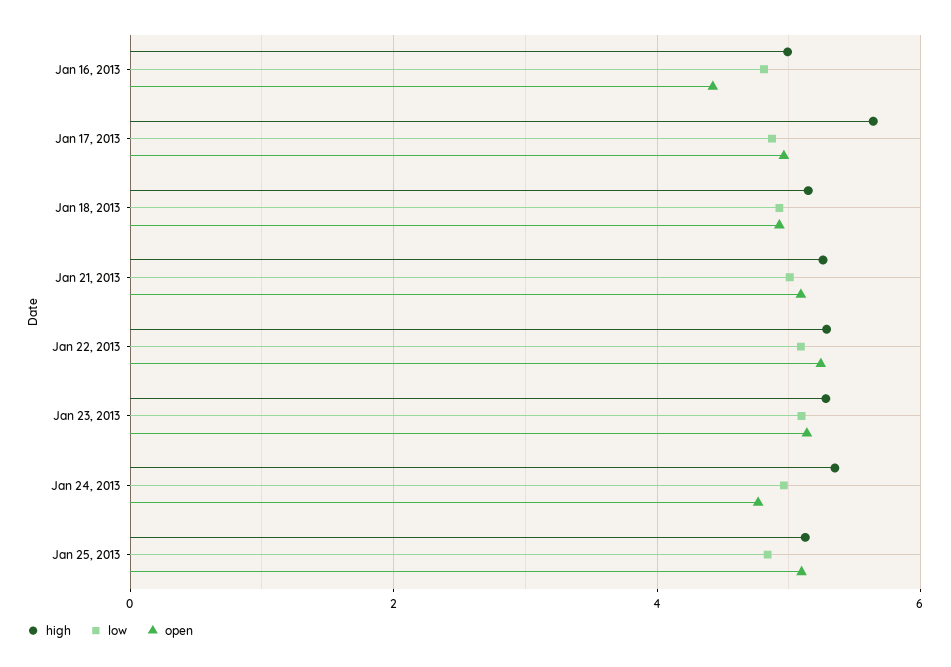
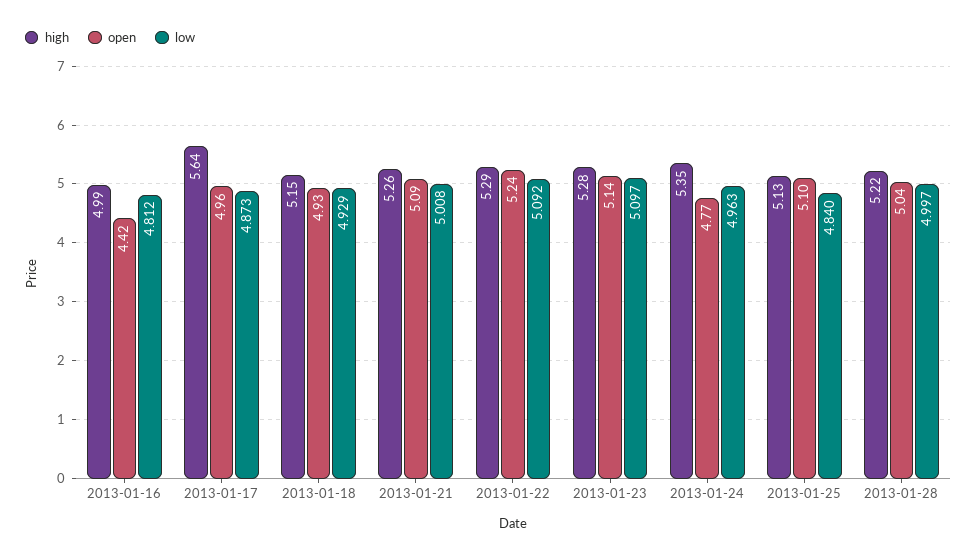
high, 2013-01-28: none -> 5.22
open, 2013-01-28: none -> 5.04
low, 2013-01-28: none -> 4.997

